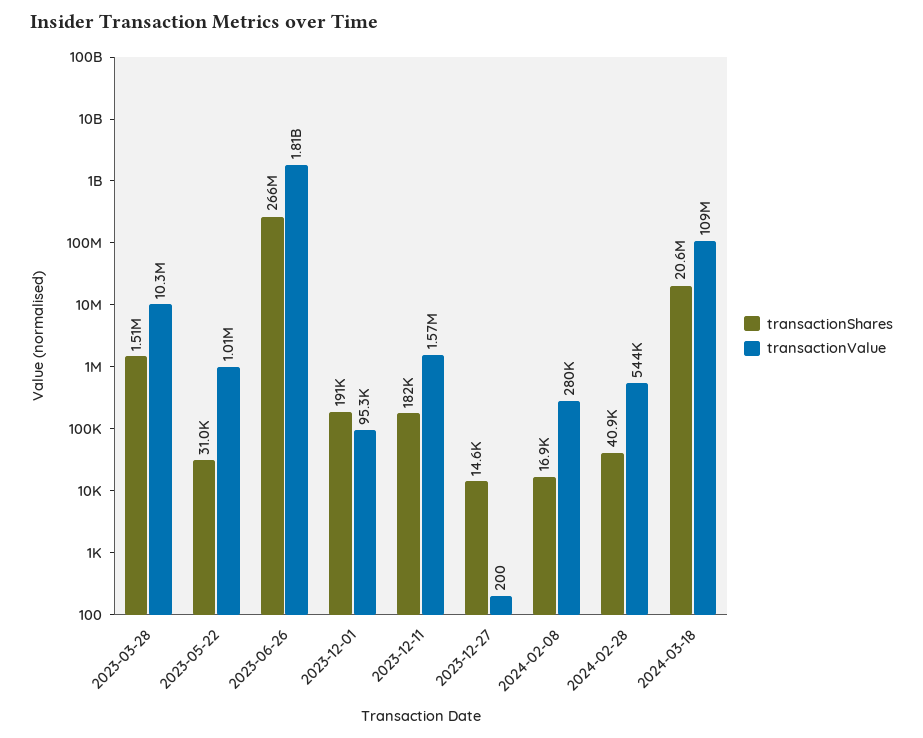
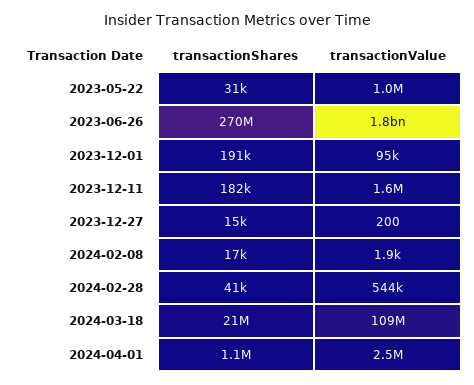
transactionShares, 2023-03-28: 1510000 -> none
transactionValue, 2023-03-28: 10300000 -> none
transactionShares, 2023-06-26: 266000000 -> 270000000
transactionValue, 2024-02-08: 280000 -> 1900
transactionShares, 2024-04-01: none -> 1100000
transactionValue, 2024-04-01: none -> 2500000

